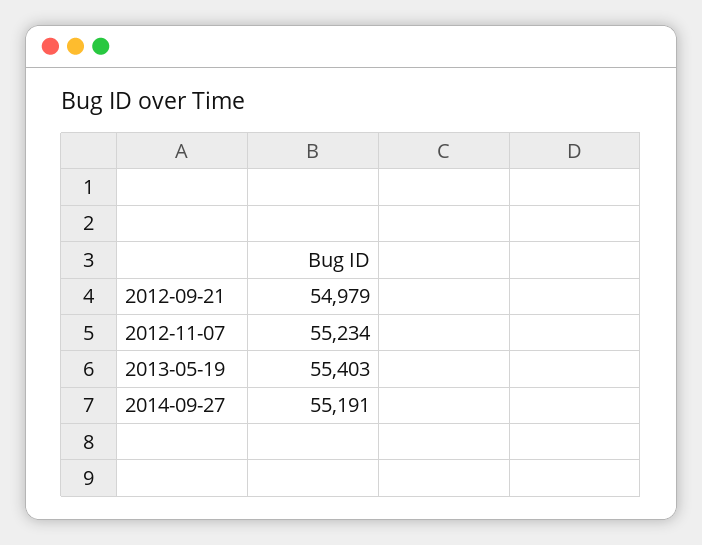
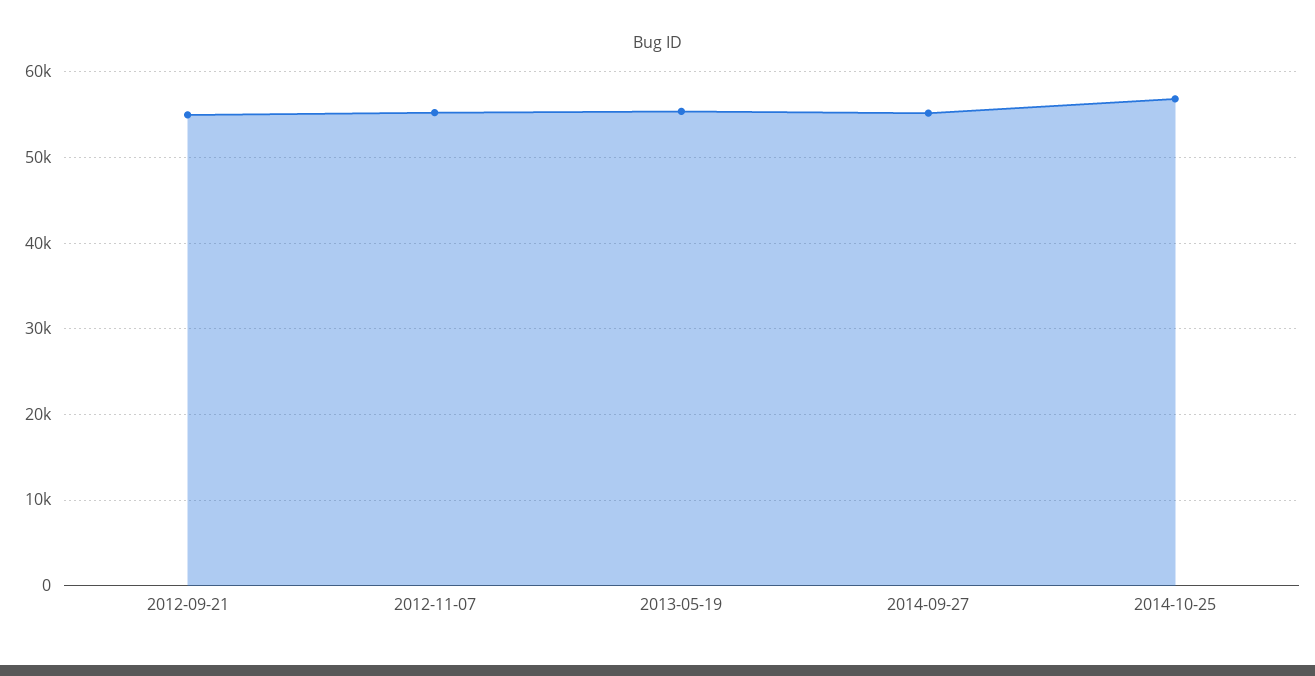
2014-10-25: none -> 57000

